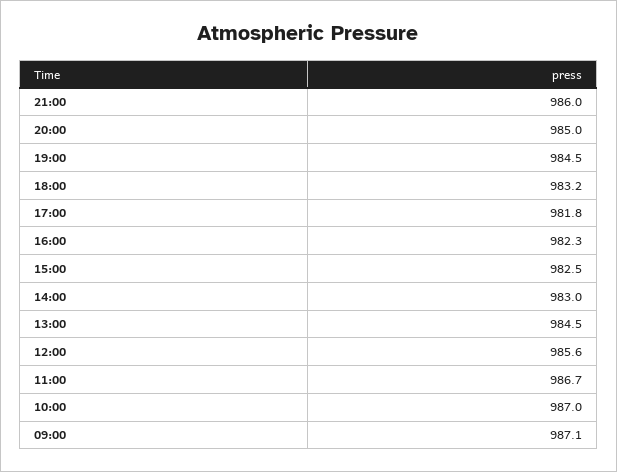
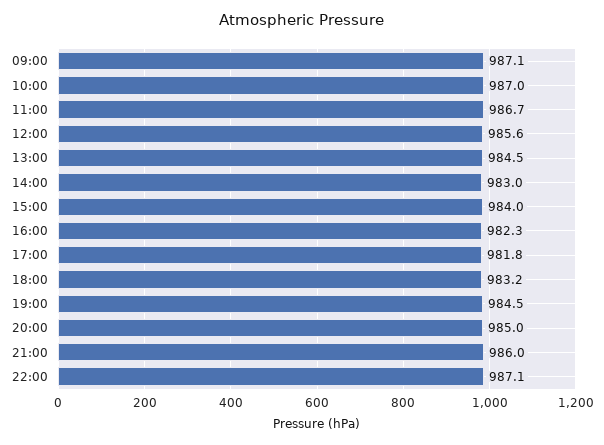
15:00: 982.5 -> 984
22:00: none -> 987.1

